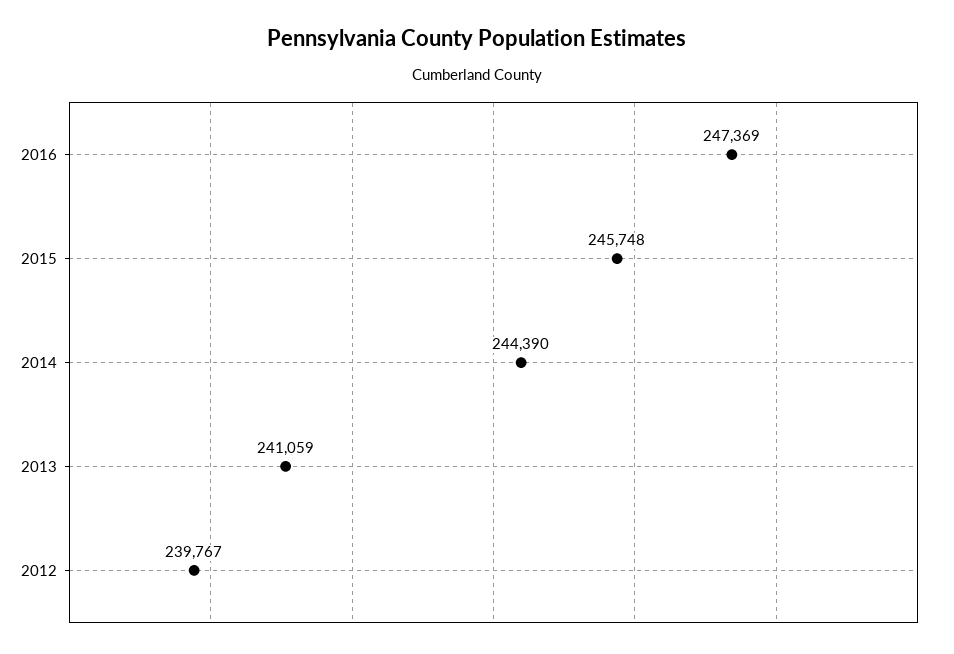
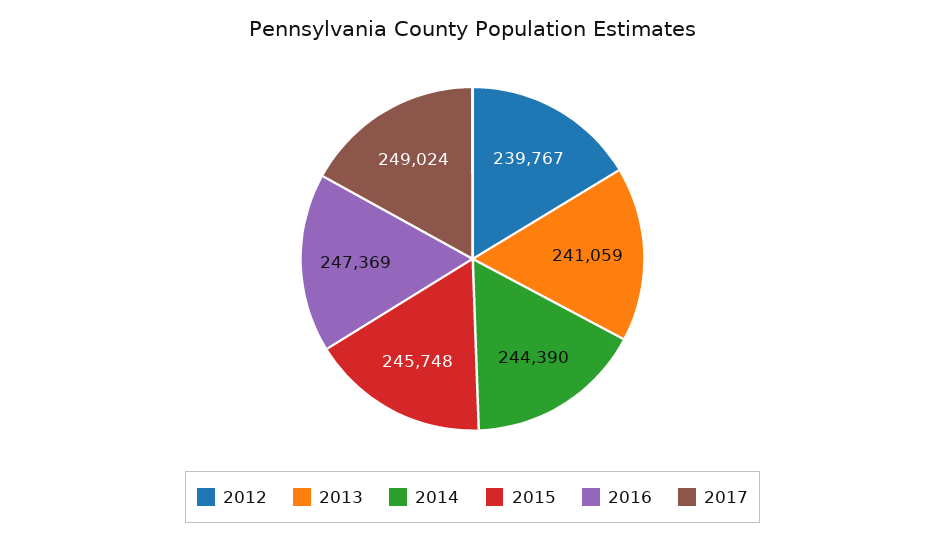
2017: none -> 249024

